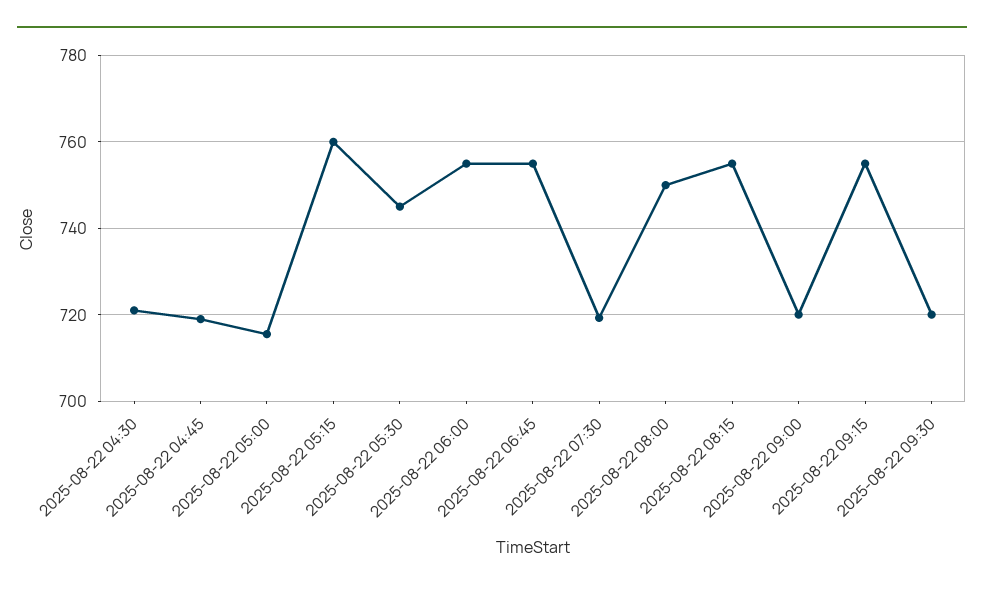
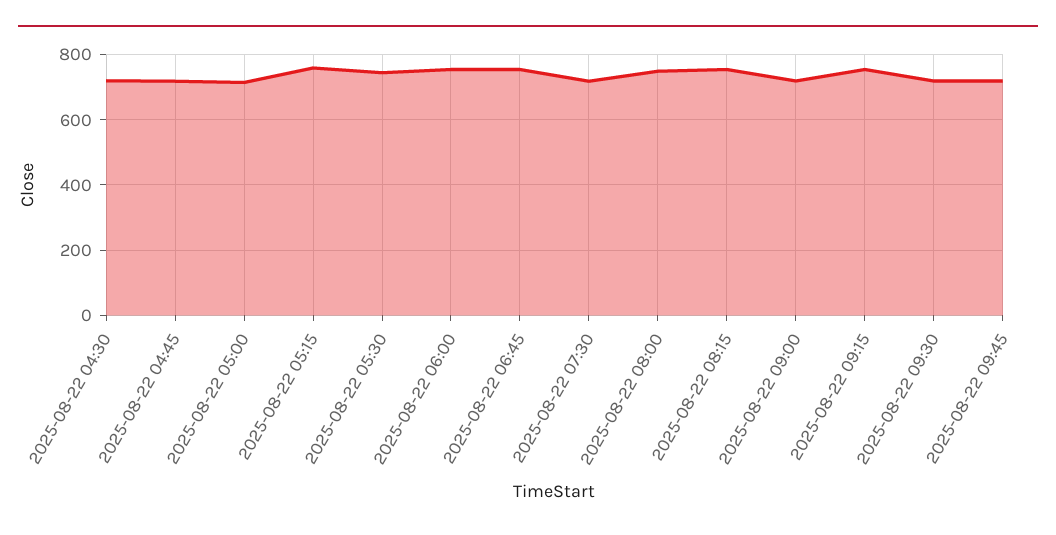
2025-08-22 09:45: none -> 720

